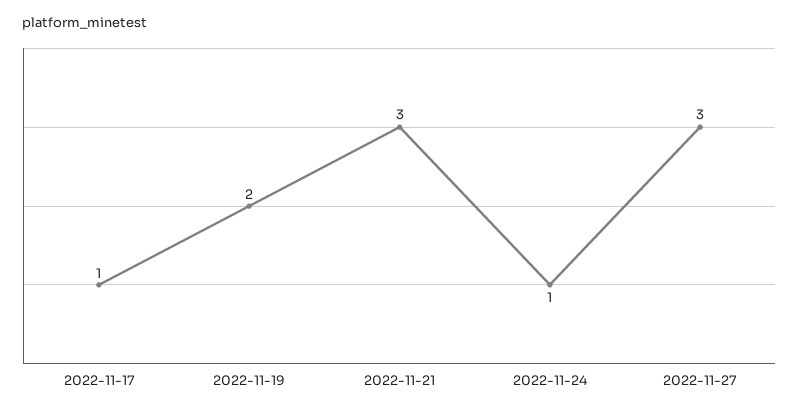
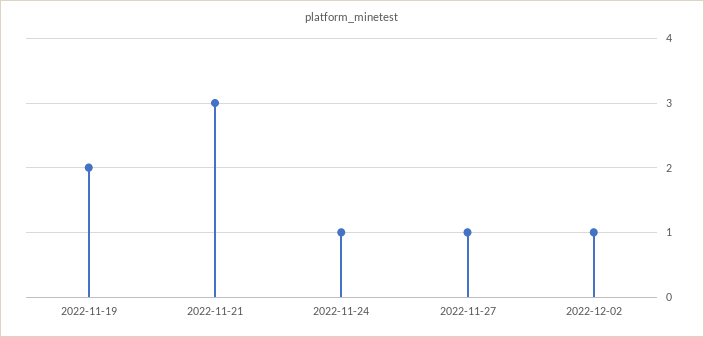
2022-11-17: 1 -> none
2022-11-27: 3 -> 1
2022-12-02: none -> 1

